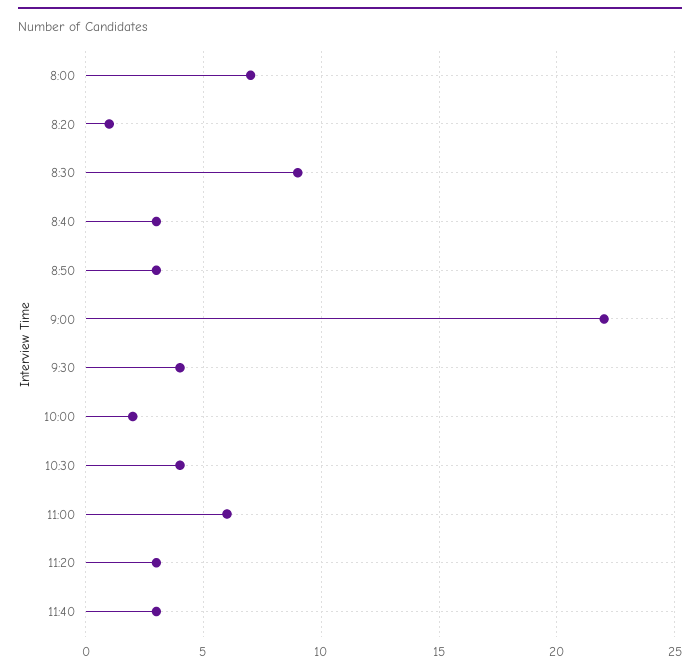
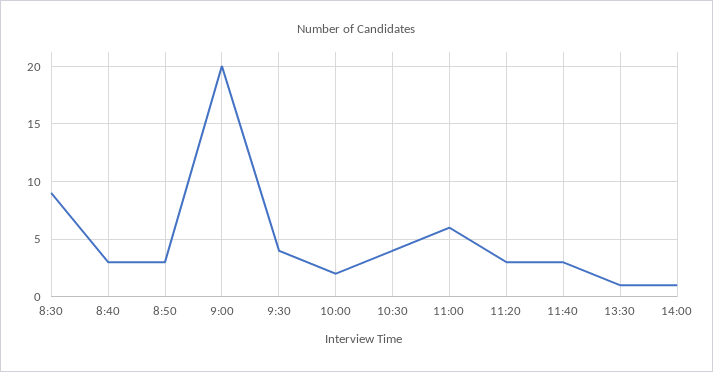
8:00: 7 -> none
8:20: 1 -> none
9:00: 22 -> 20
13:30: none -> 1
14:00: none -> 1

